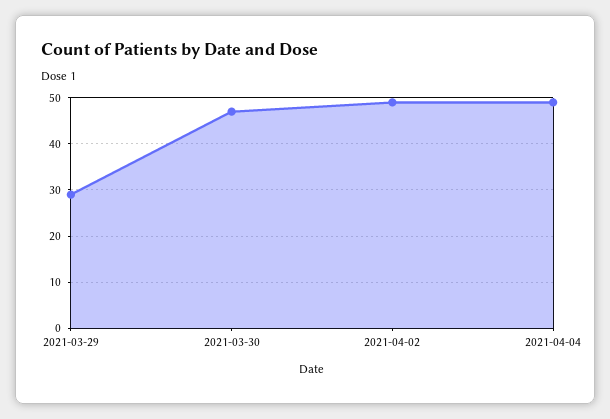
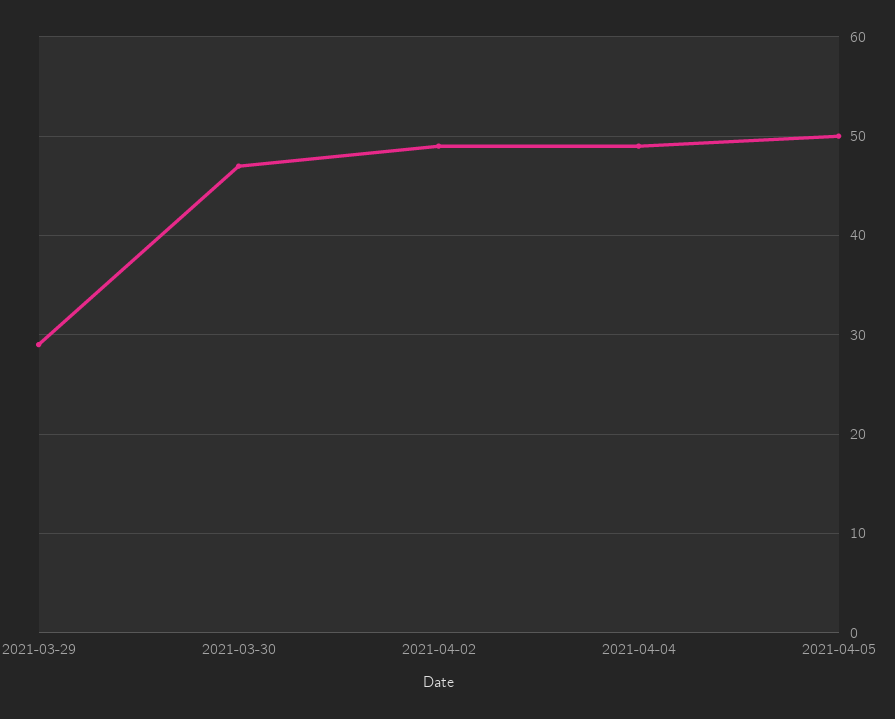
2021-04-05: none -> 50

